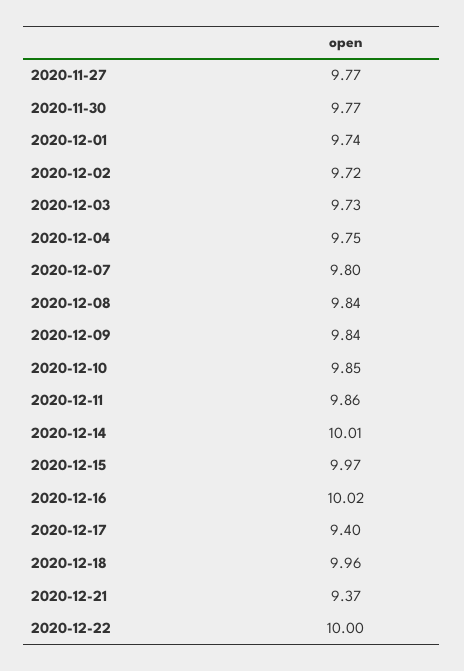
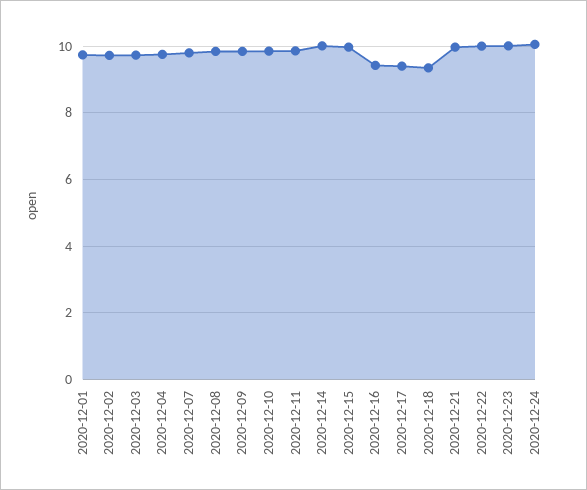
2020-11-27: 9.77 -> none
2020-11-30: 9.77 -> none
2020-12-16: 10.02 -> 9.4
2020-12-18: 9.96 -> 9.4
2020-12-21: 9.37 -> 10
2020-12-23: none -> 10
2020-12-24: none -> 10

